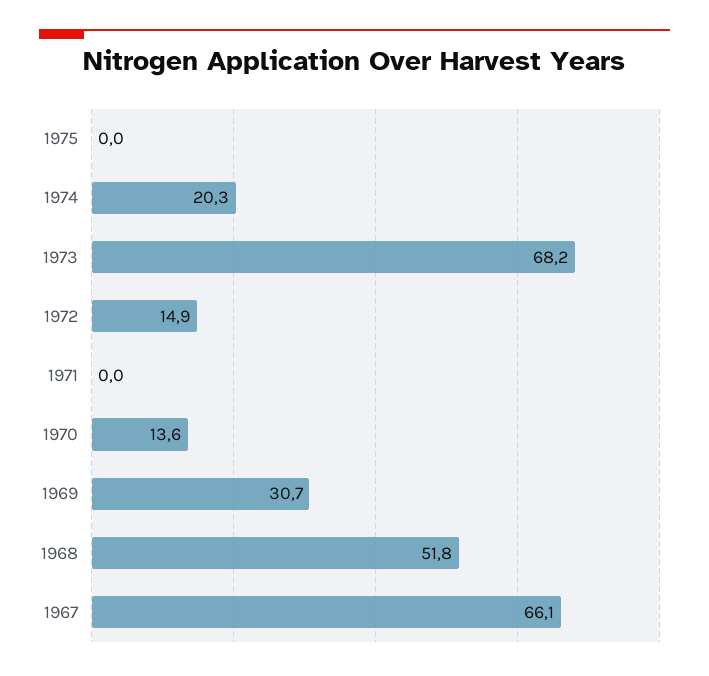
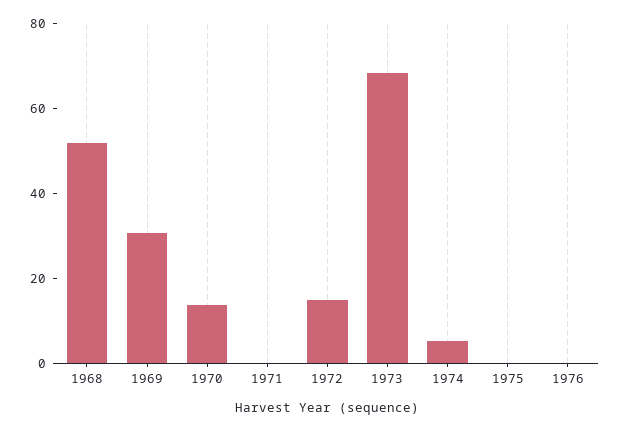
1974: 20.3 -> 5
1967: 66.1 -> none
1976: none -> 0

